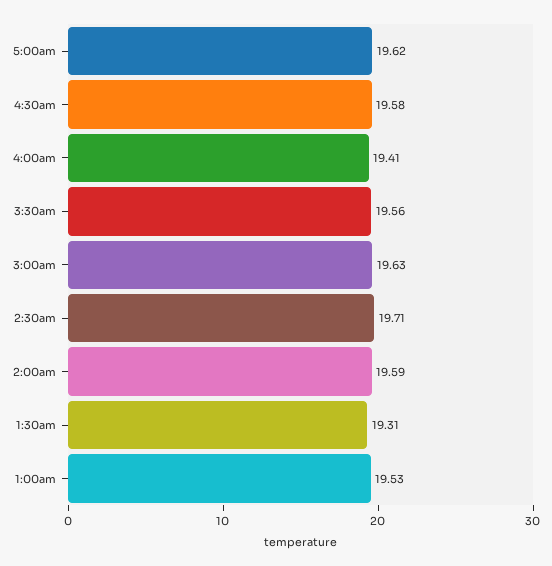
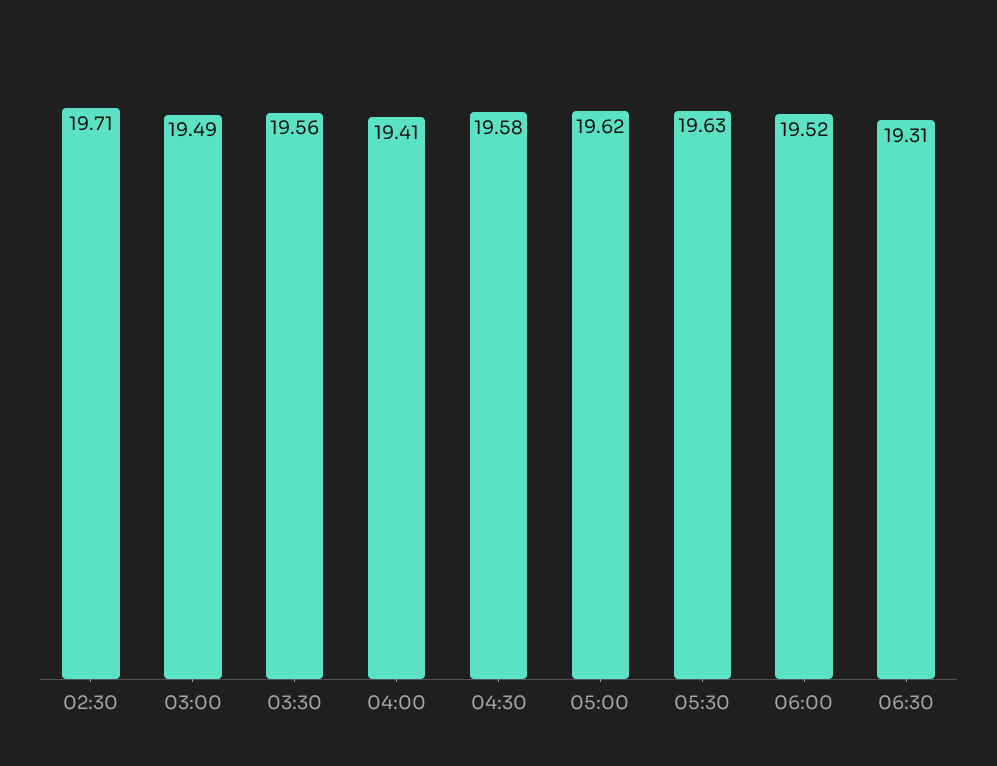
3:00am: 19.63 -> 19.49
2:00am: 19.59 -> none
1:30am: 19.31 -> none
1:00am: 19.53 -> none
05:30: none -> 19.63
06:00: none -> 19.52
06:30: none -> 19.31

